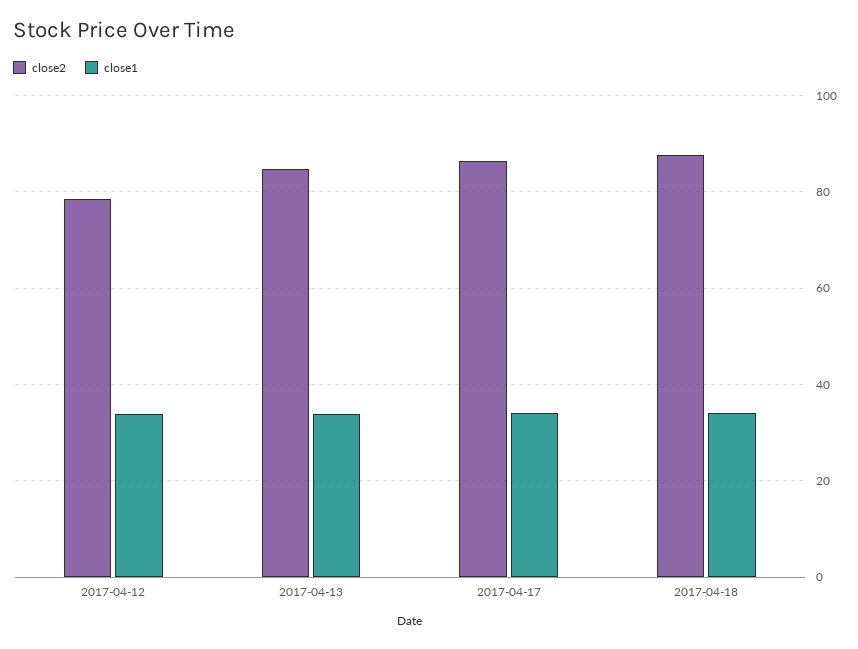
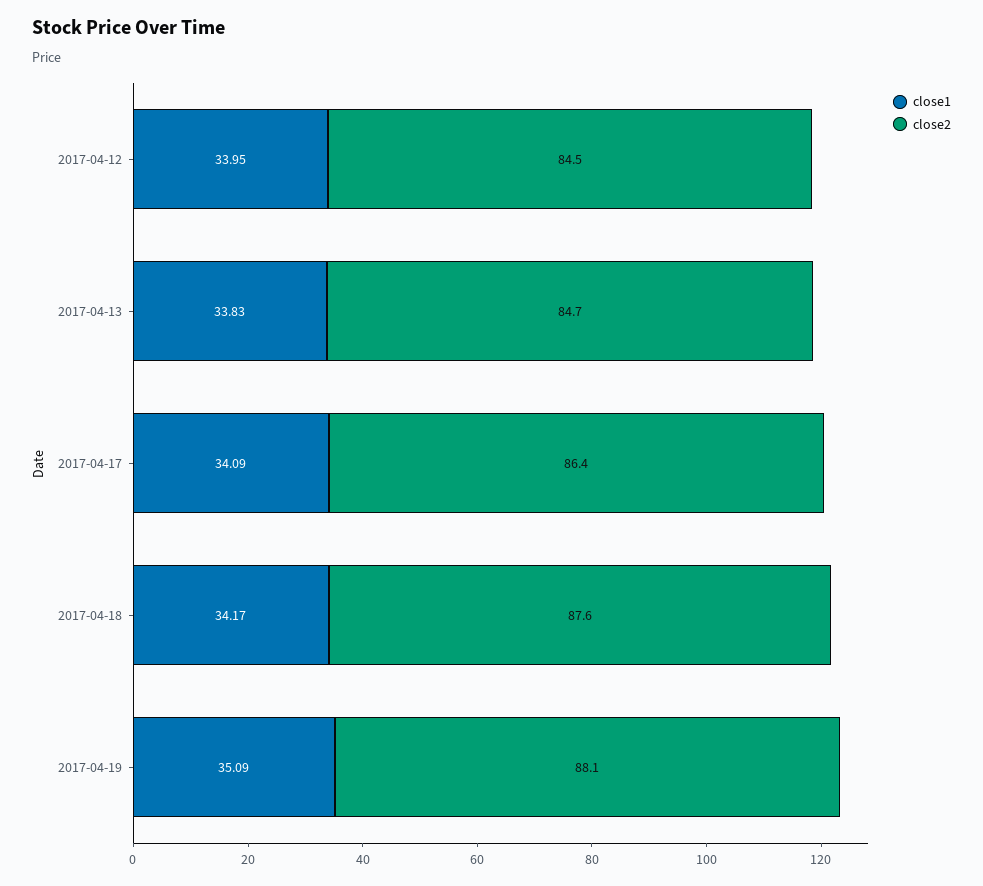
close2, 2017-04-12: 78 -> 84.5
close1, 2017-04-19: none -> 35.09
close2, 2017-04-19: none -> 88.1

